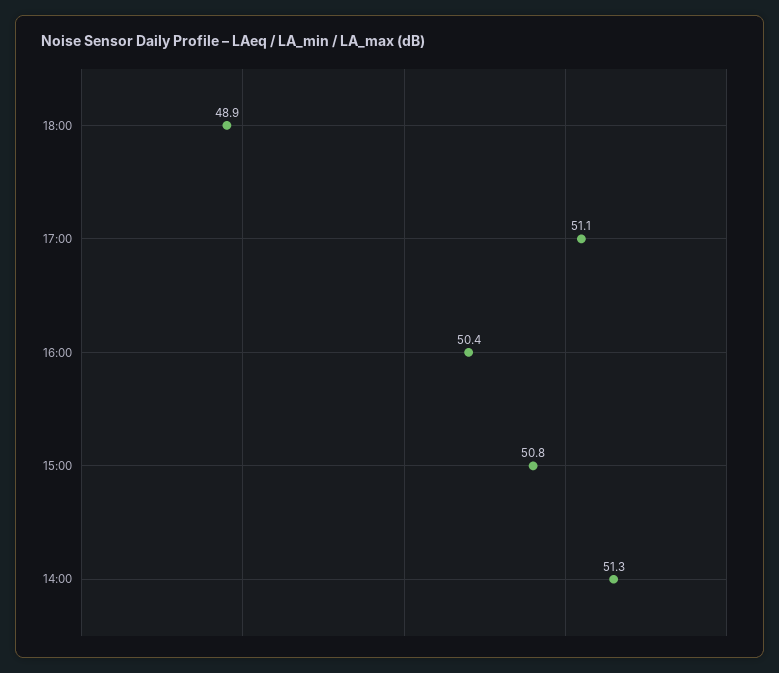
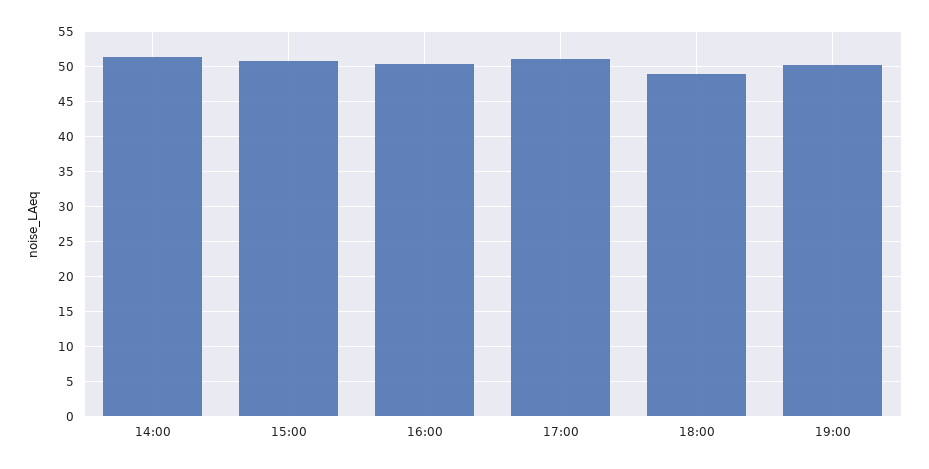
19:00: none -> 50

